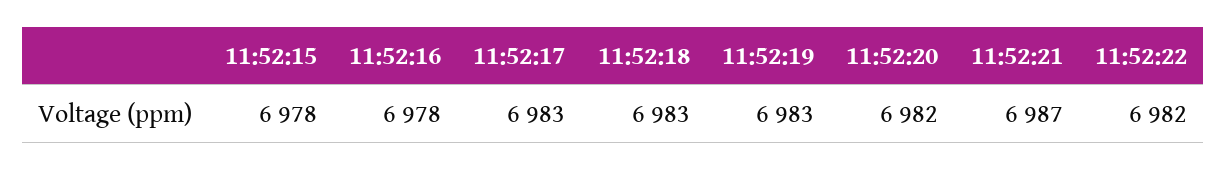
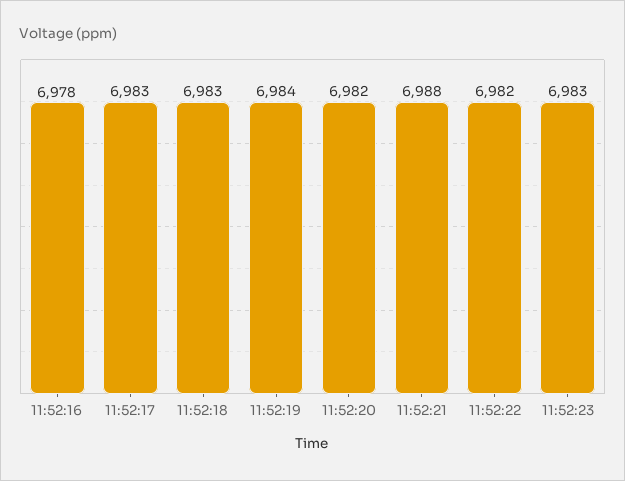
11:52:15: 6978 -> none
11:52:19: 6983 -> 6984
11:52:21: 6987 -> 6988
11:52:23: none -> 6983

